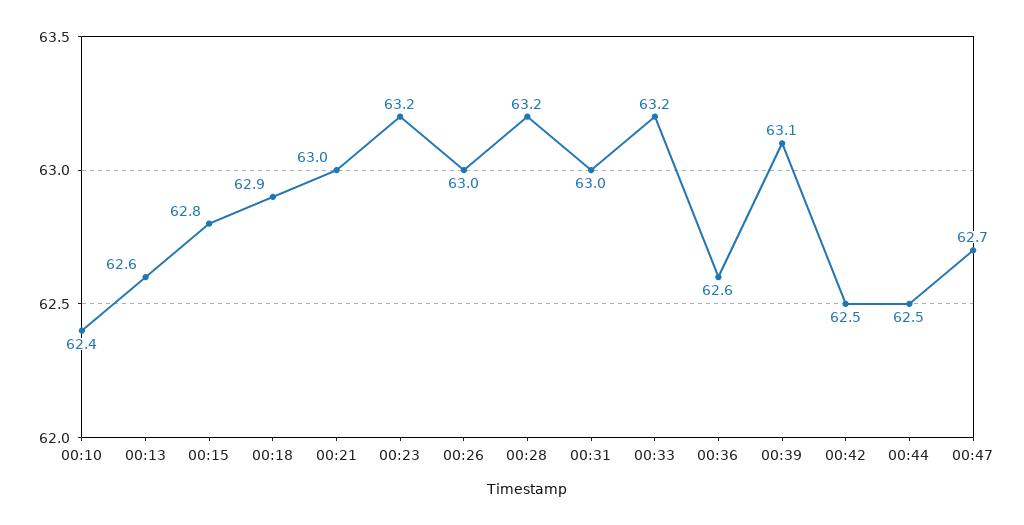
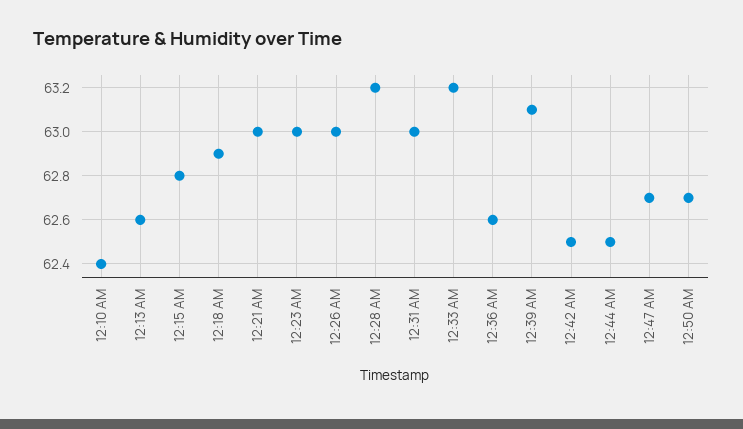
00:23: 63.2 -> 63
12:50 AM: none -> 62.7

